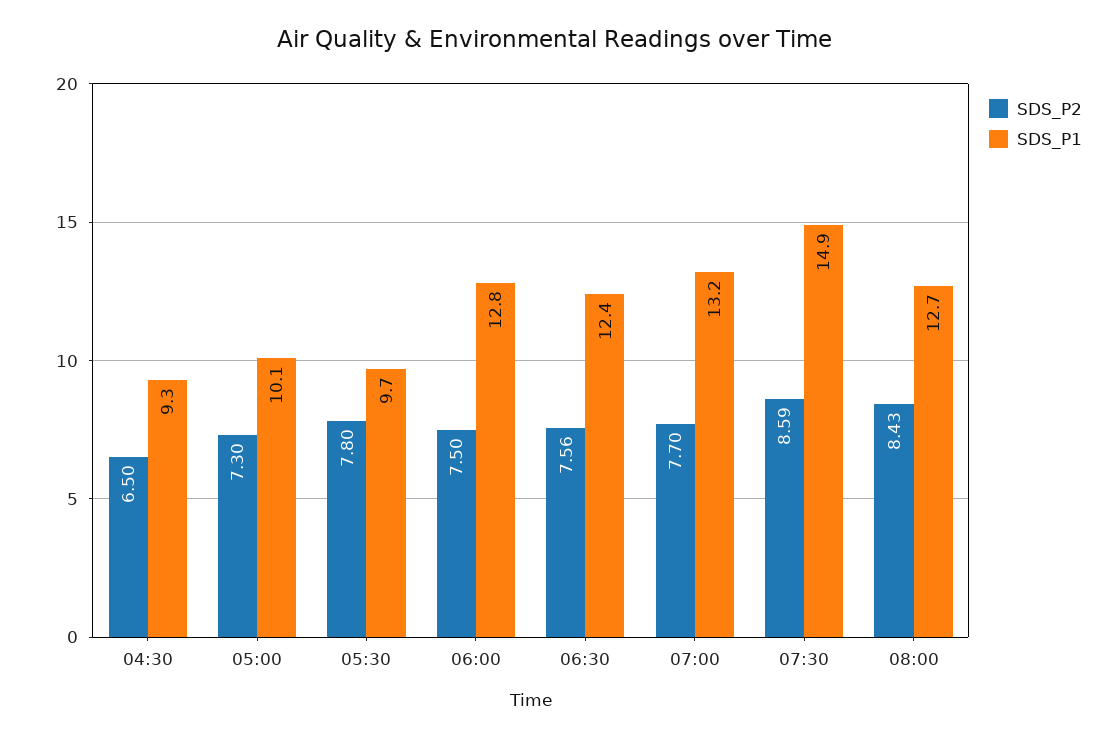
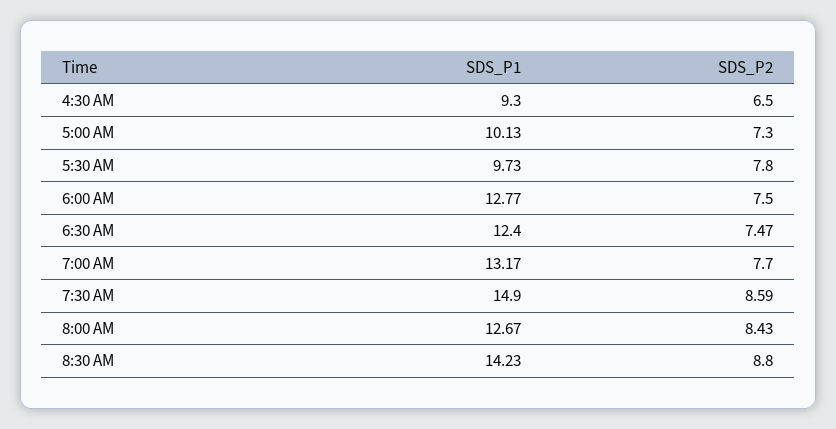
SDS_P2, 06:30: 7.56 -> 7.47
SDS_P1, 8:30 AM: none -> 14.23
SDS_P2, 8:30 AM: none -> 8.8

